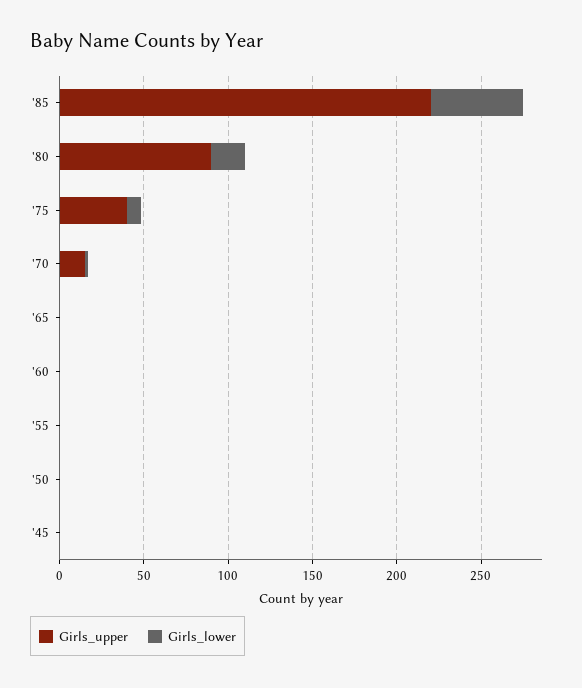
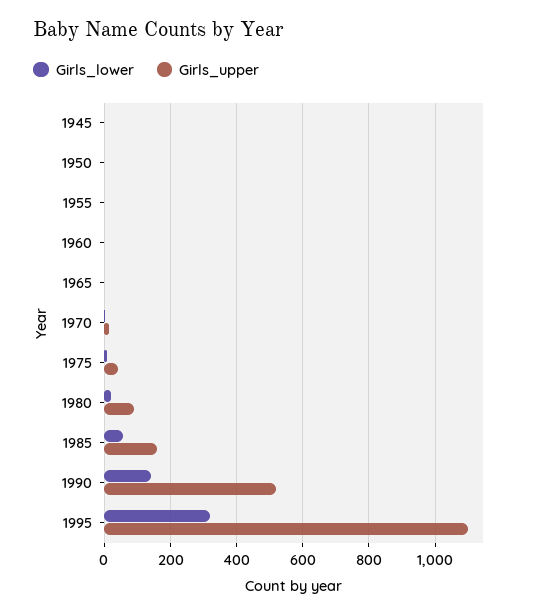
Girls_upper, '85: 220 -> 160
Girls_lower, 1990: none -> 140
Girls_upper, 1990: none -> 520
Girls_lower, 1995: none -> 320
Girls_upper, 1995: none -> 1100

